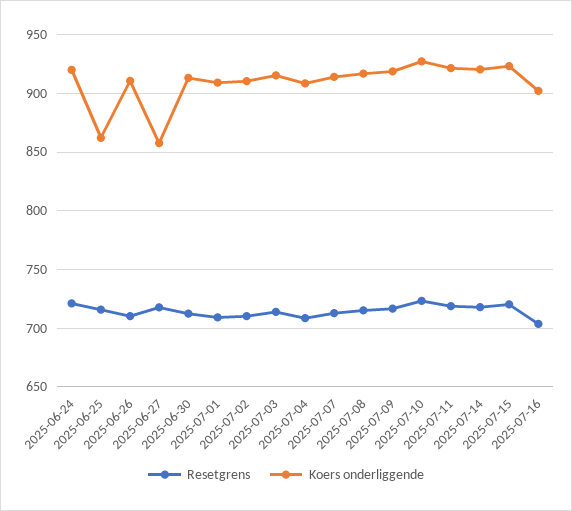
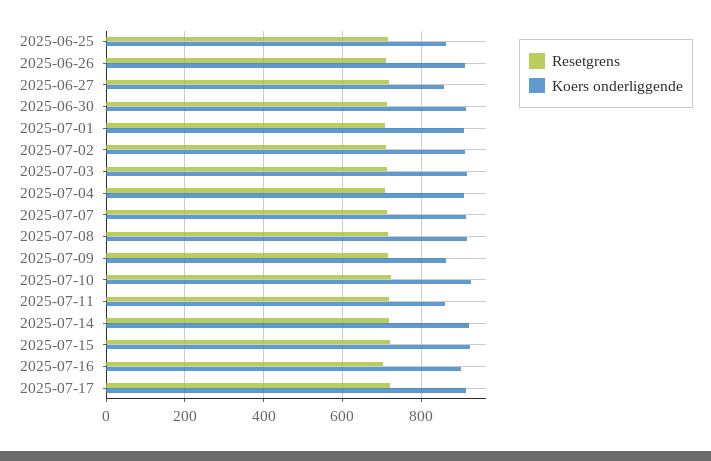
Resetgrens, 2025-06-24: 720 -> none
Koers onderliggende, 2025-06-24: 920 -> none
Koers onderliggende, 2025-07-09: 920 -> 860
Koers onderliggende, 2025-07-11: 920 -> 860
Resetgrens, 2025-07-17: none -> 720
Koers onderliggende, 2025-07-17: none -> 920

